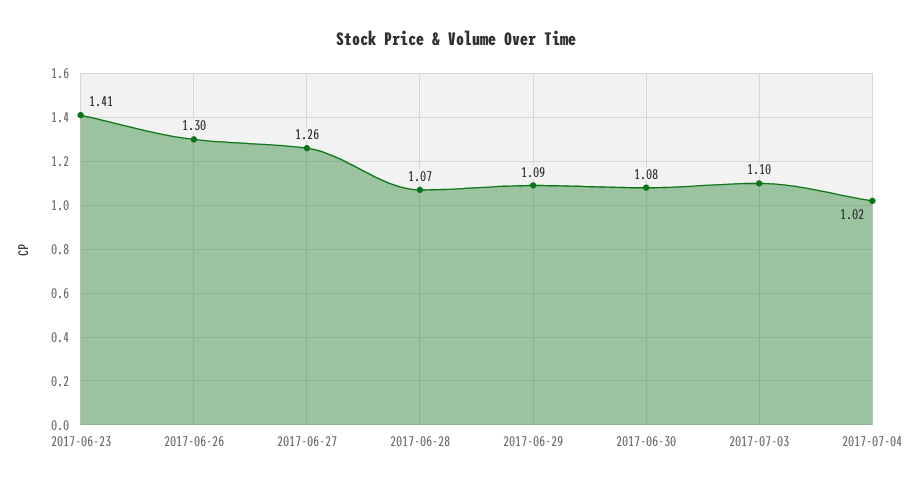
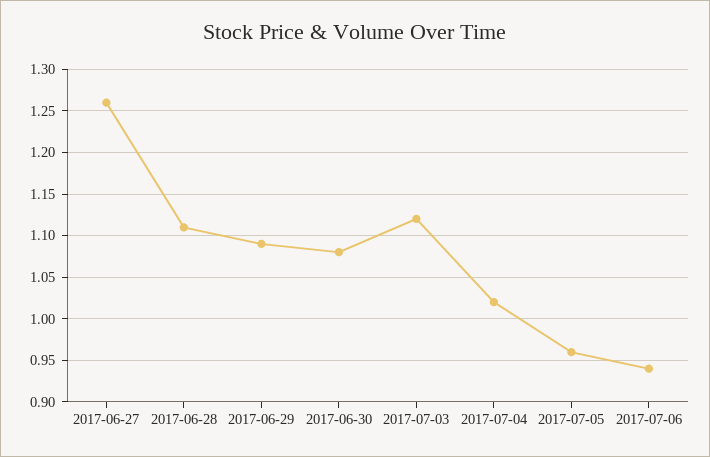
2017-06-23: 1.41 -> none
2017-06-26: 1.3 -> none
2017-06-28: 1.07 -> 1.11
2017-07-03: 1.1 -> 1.12
2017-07-05: none -> 0.96
2017-07-06: none -> 0.94

